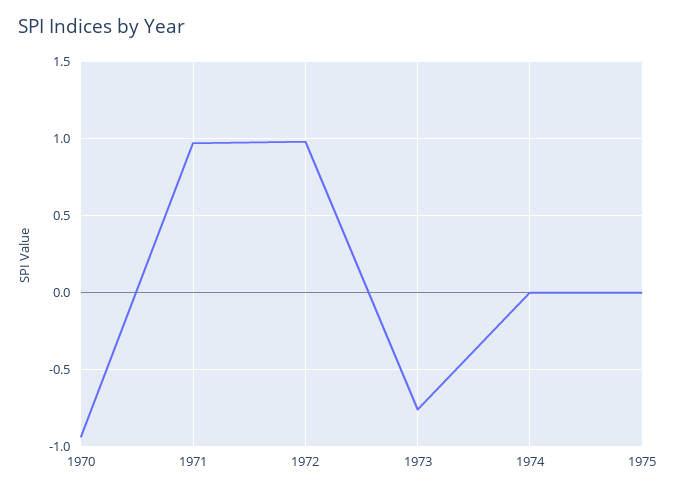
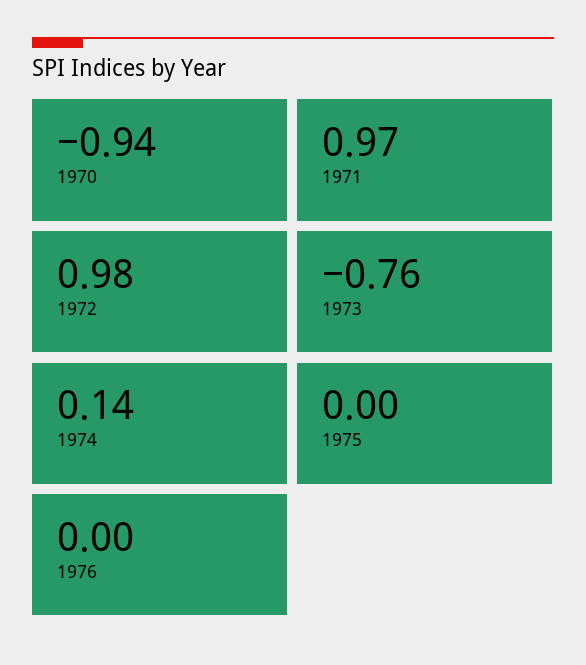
1974: 0 -> 0.14
1976: none -> 0

